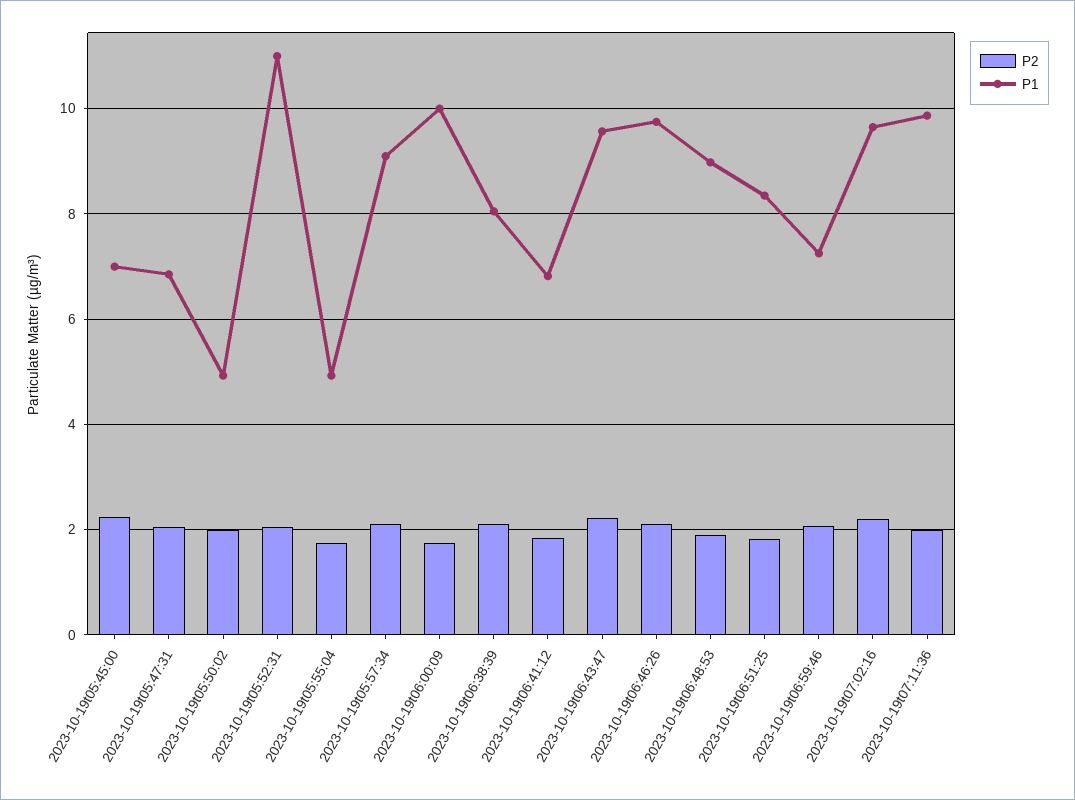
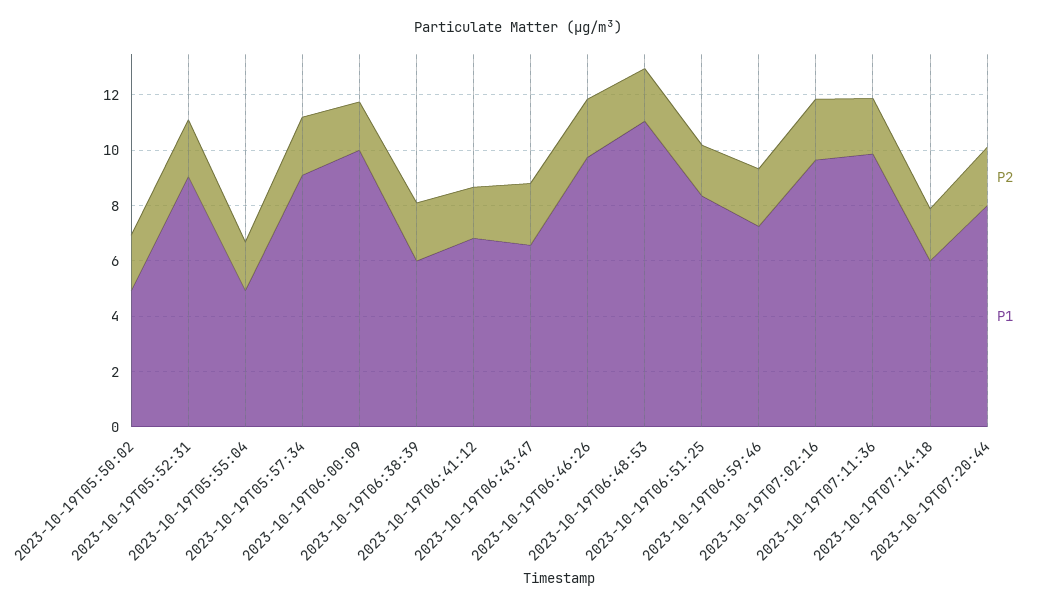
P2, 2023-10-19t05:45:00: 2.2 -> none
P1, 2023-10-19t05:45:00: 7 -> none
P2, 2023-10-19t05:47:31: 2 -> none
P1, 2023-10-19t05:47:31: 6.8 -> none
P1, 2023-10-19t05:52:31: 11 -> 9
P1, 2023-10-19t06:38:39: 8 -> 6
P1, 2023-10-19t06:43:47: 9.6 -> 6.5
P1, 2023-10-19t06:48:53: 9 -> 11
P2, 2023-10-19T07:14:18: none -> 2
P1, 2023-10-19T07:14:18: none -> 6
P2, 2023-10-19T07:20:44: none -> 2
P1, 2023-10-19T07:20:44: none -> 8

